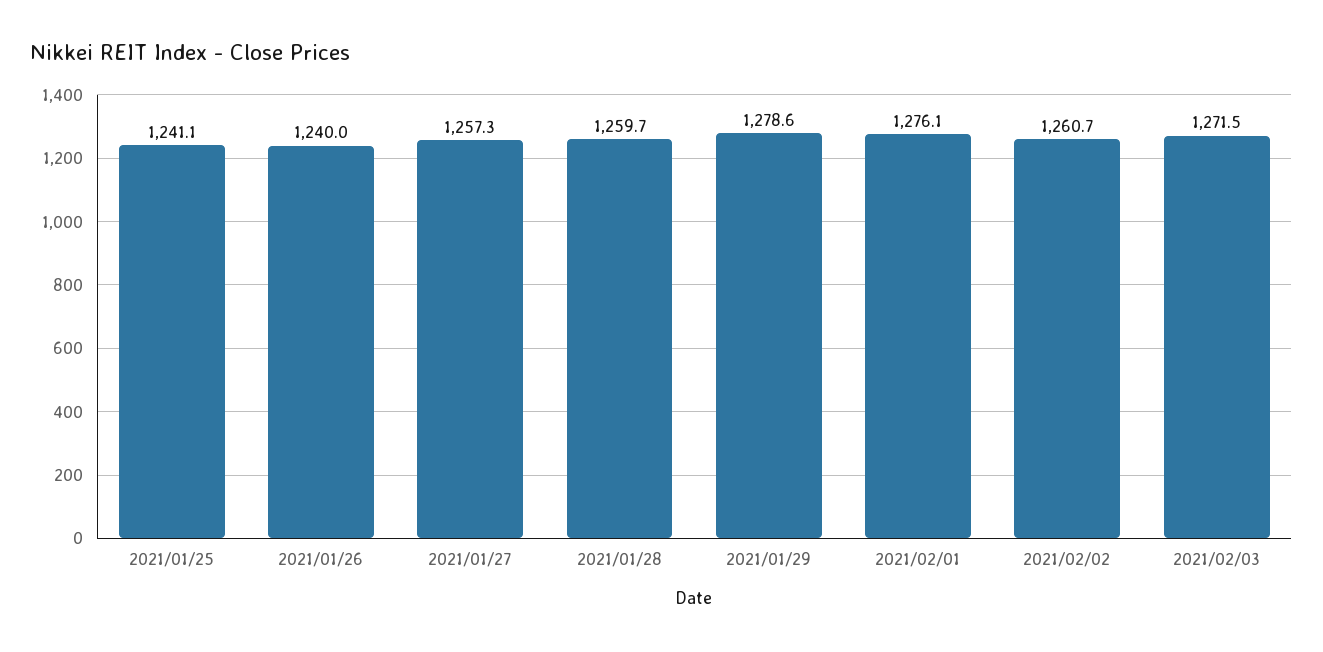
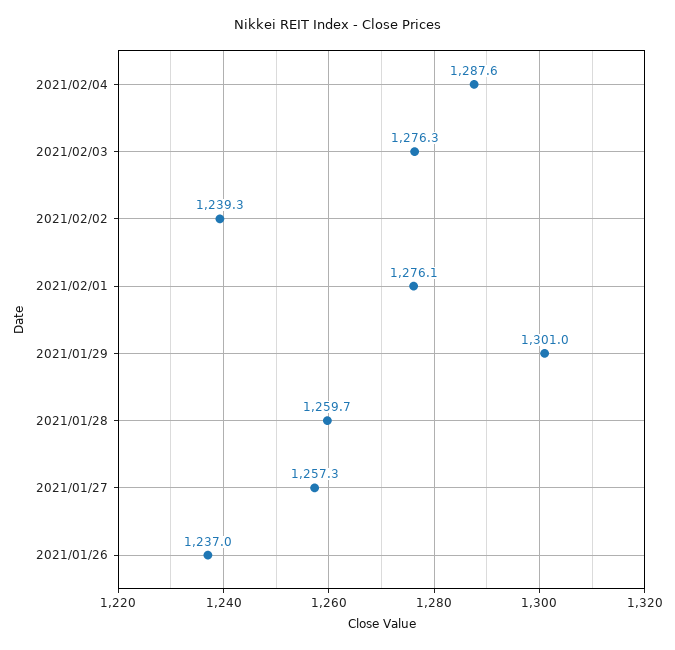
2021/01/25: 1241.1 -> none
2021/01/26: 1240 -> 1237
2021/01/29: 1278.6 -> 1301
2021/02/02: 1260.7 -> 1239.3
2021/02/03: 1271.5 -> 1276.3
2021/02/04: none -> 1287.6

